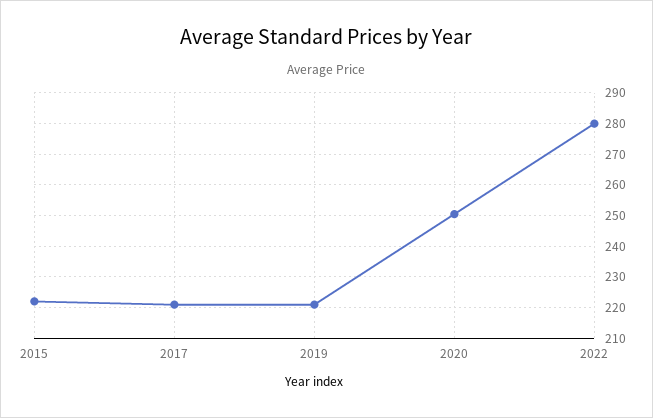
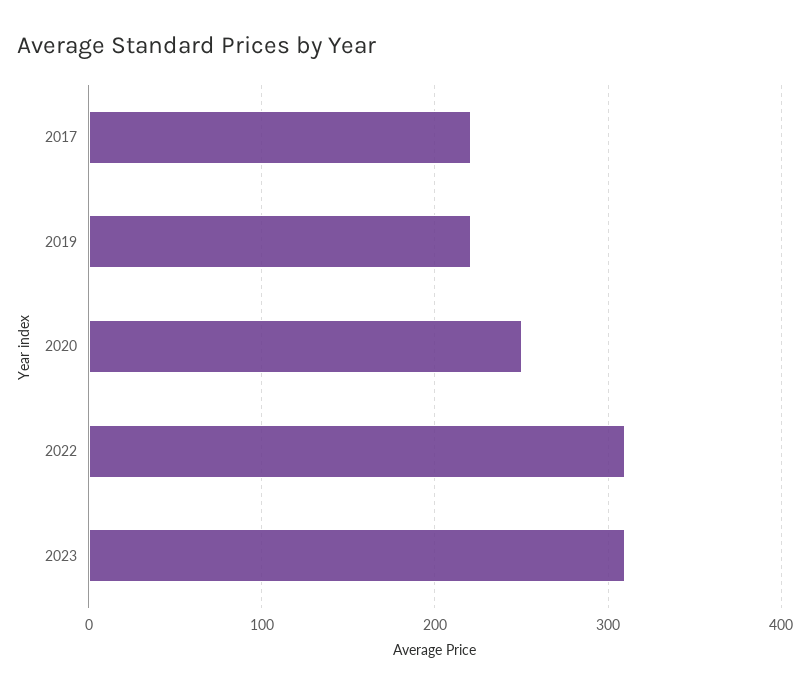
2015: 222 -> none
2022: 280 -> 310
2023: none -> 310

